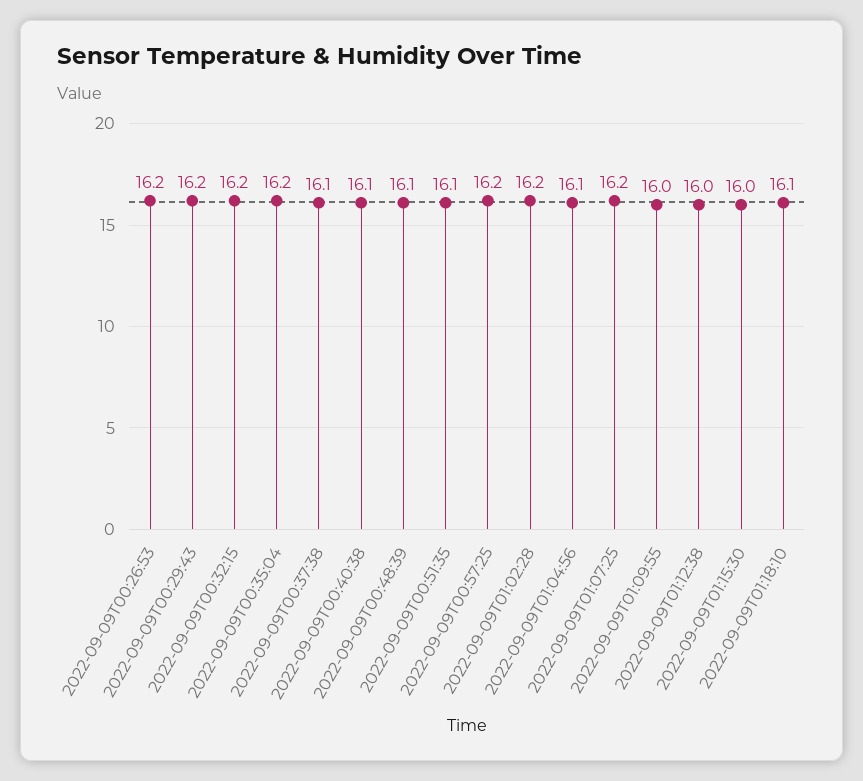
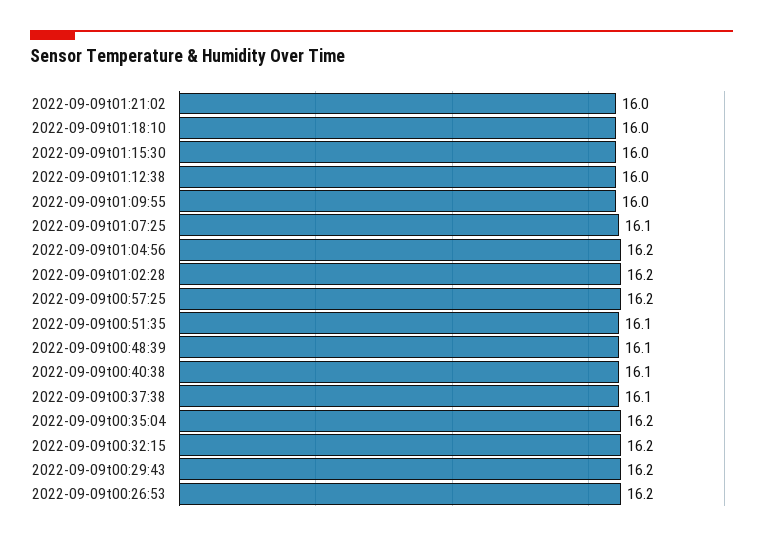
2022-09-09T01:04:56: 16.1 -> 16.2
2022-09-09T01:07:25: 16.2 -> 16.1
2022-09-09T01:18:10: 16.1 -> 16
2022-09-09t01:21:02: none -> 16

